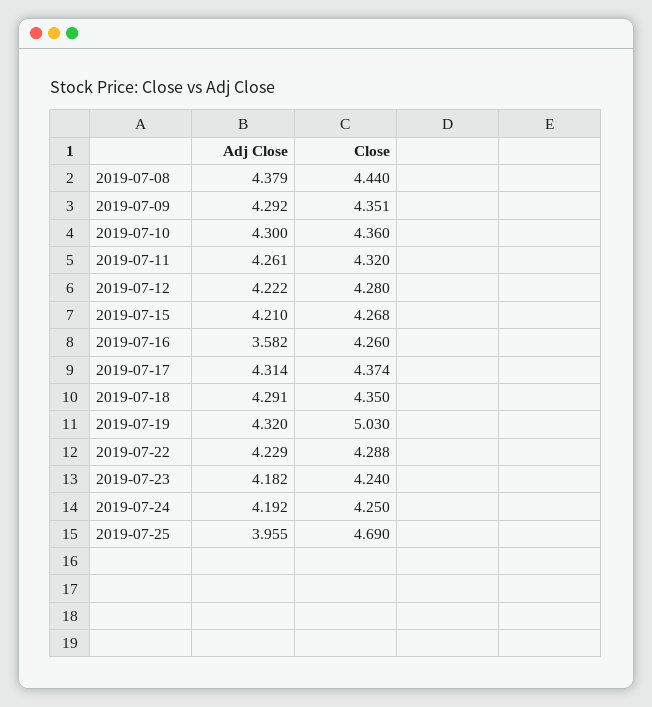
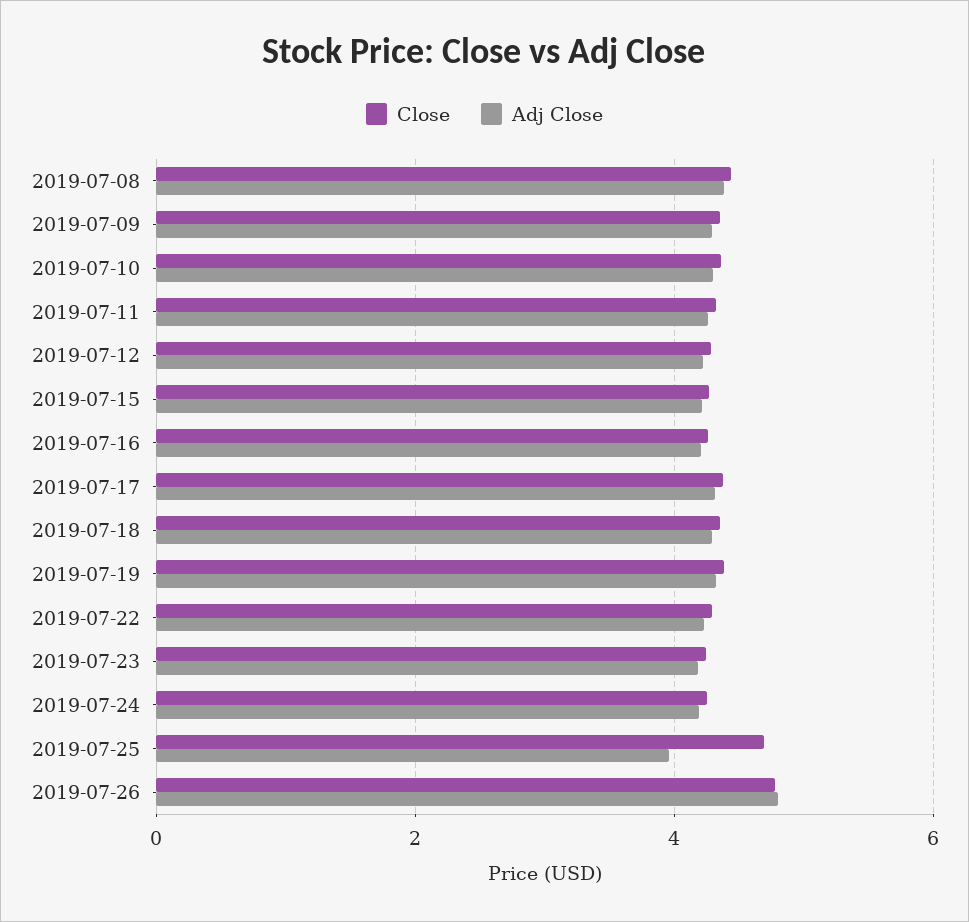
Adj Close, 2019-07-16: 3.582 -> 4.2
Close, 2019-07-19: 5.03 -> 4.4
Close, 2019-07-26: none -> 4.8
Adj Close, 2019-07-26: none -> 4.8

